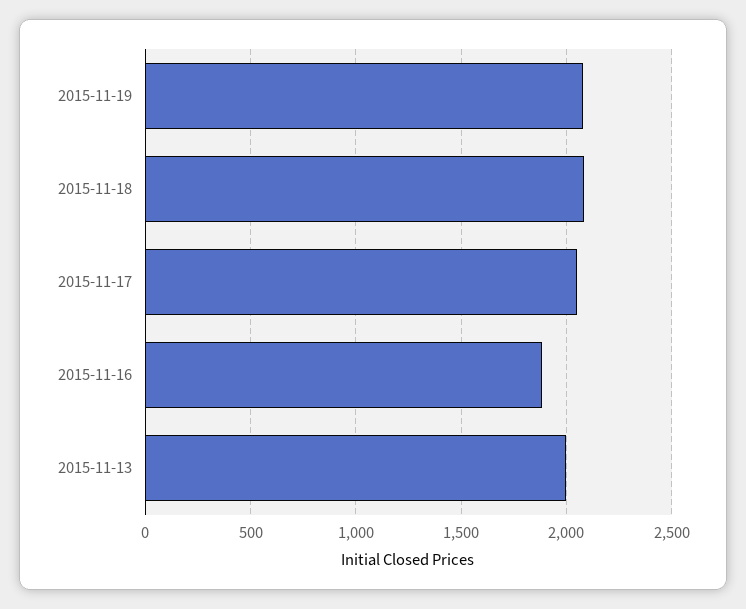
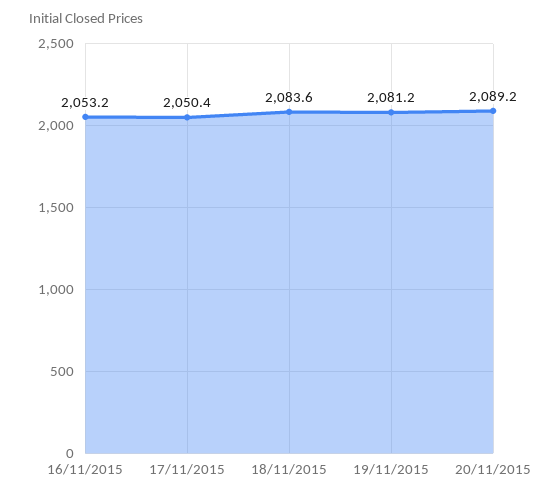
2015-11-16: 1900 -> 2053.2
2015-11-13: 2000 -> none
20/11/2015: none -> 2089.2

